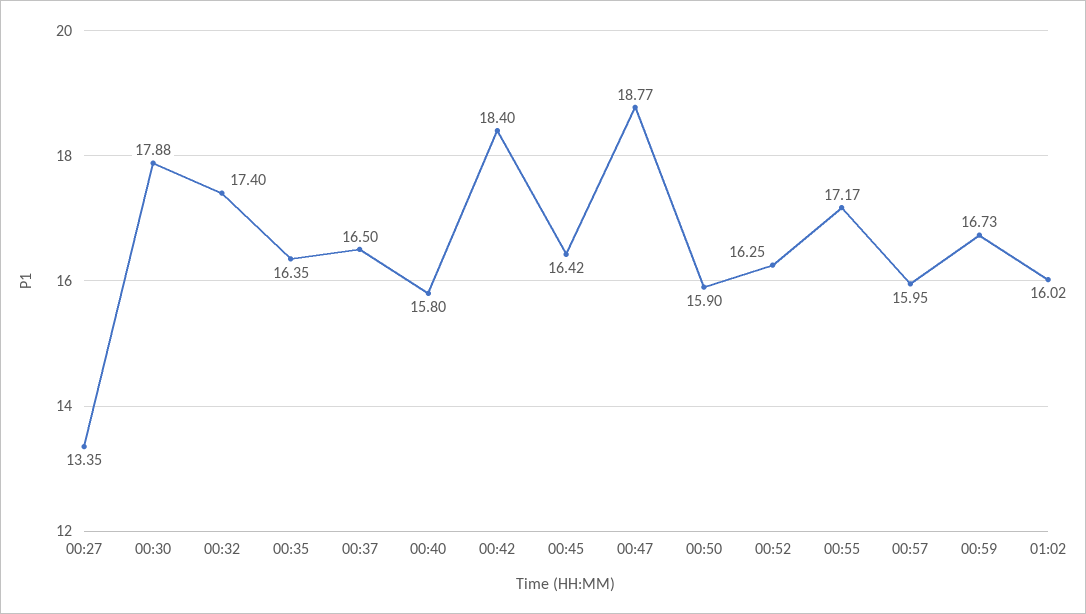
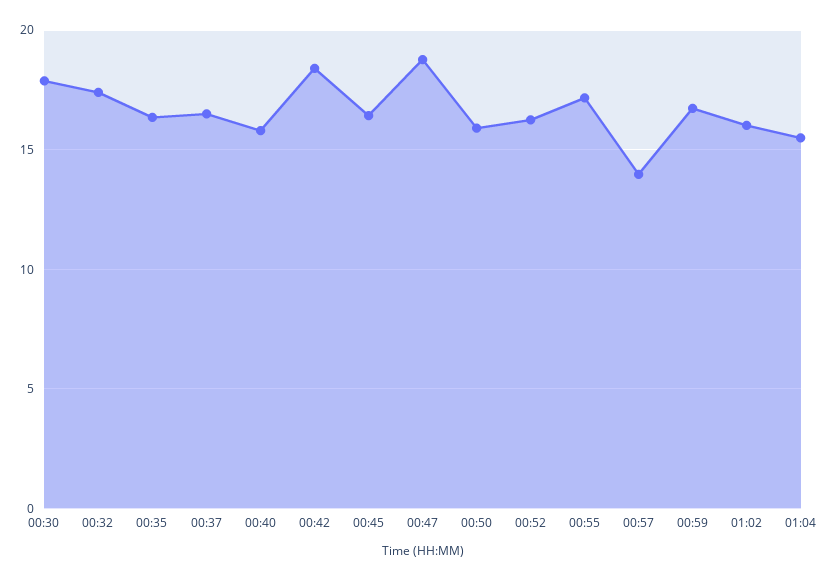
00:27: 13.35 -> none
00:57: 15.95 -> 14
01:04: none -> 15.5

